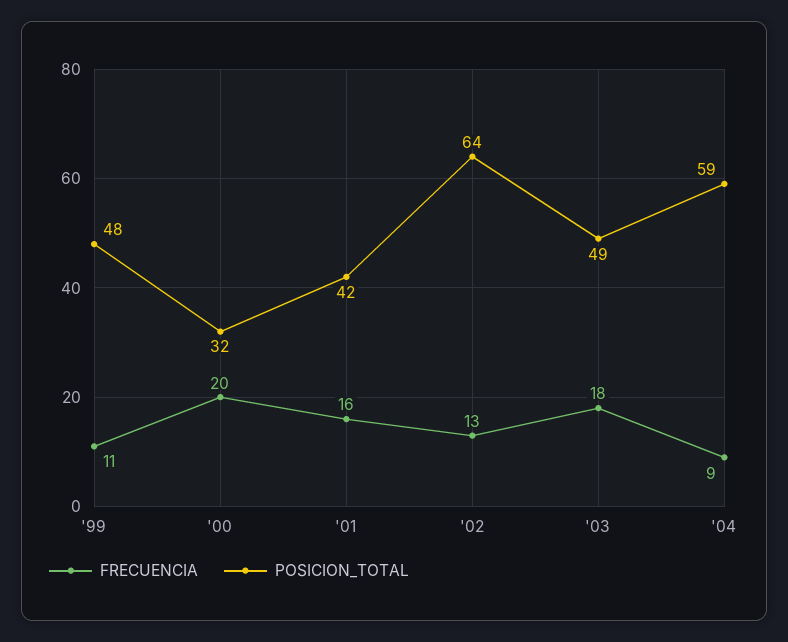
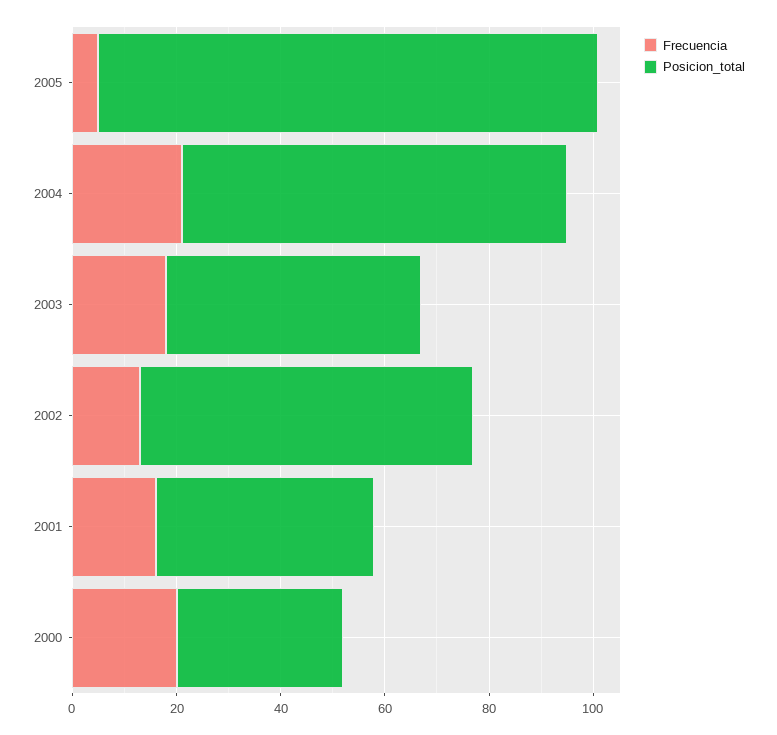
FRECUENCIA, '99: 11 -> none
POSICION_TOTAL, '99: 48 -> none
FRECUENCIA, '04: 9 -> 20
POSICION_TOTAL, '04: 59 -> 75
FRECUENCIA, 2005: none -> 5
POSICION_TOTAL, 2005: none -> 95

